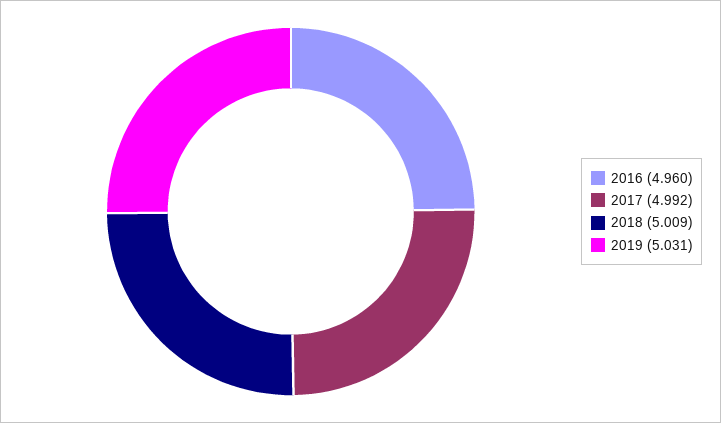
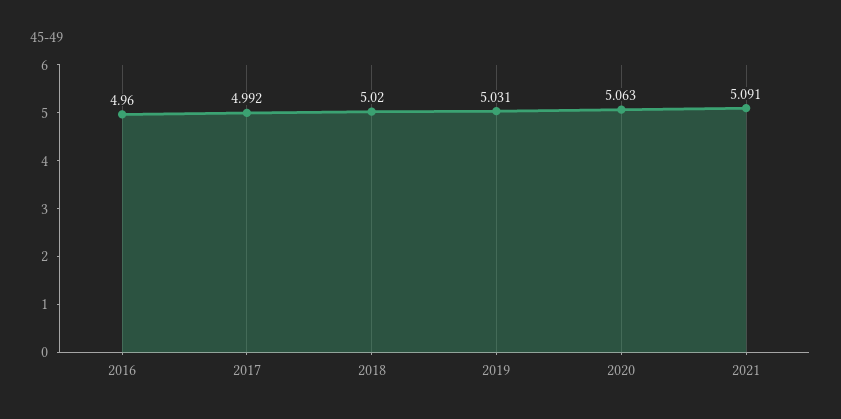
2018: 5.009 -> 5.02
2020: none -> 5.063
2021: none -> 5.091

